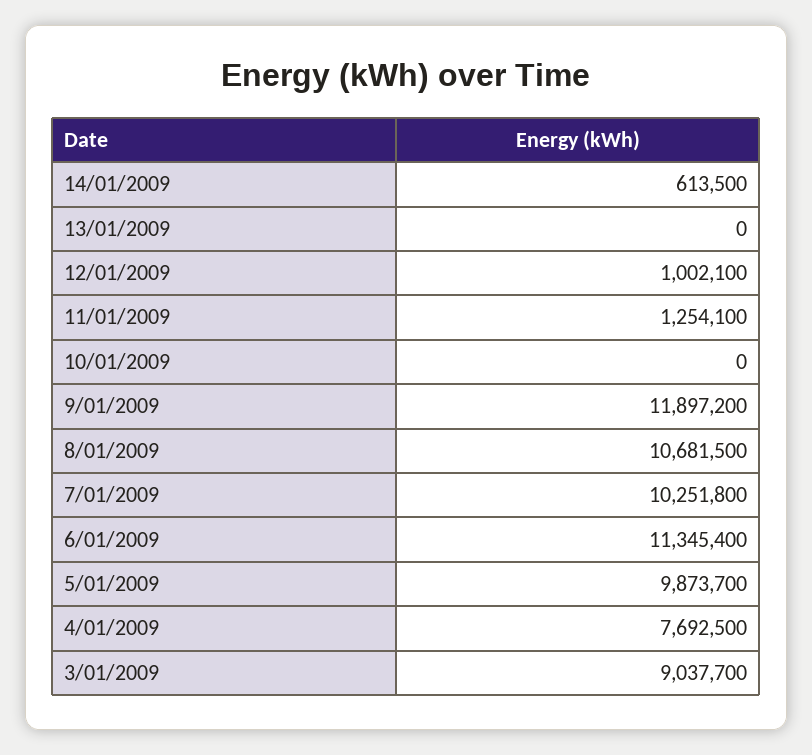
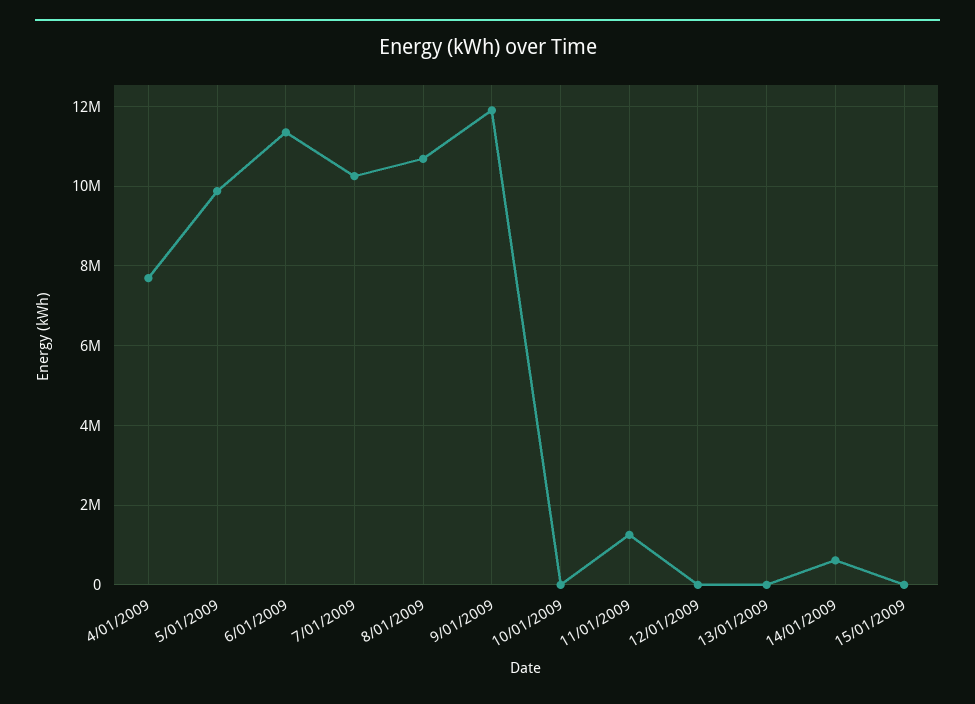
12/01/2009: 1002100 -> 0
3/01/2009: 9037700 -> none
15/01/2009: none -> 0

